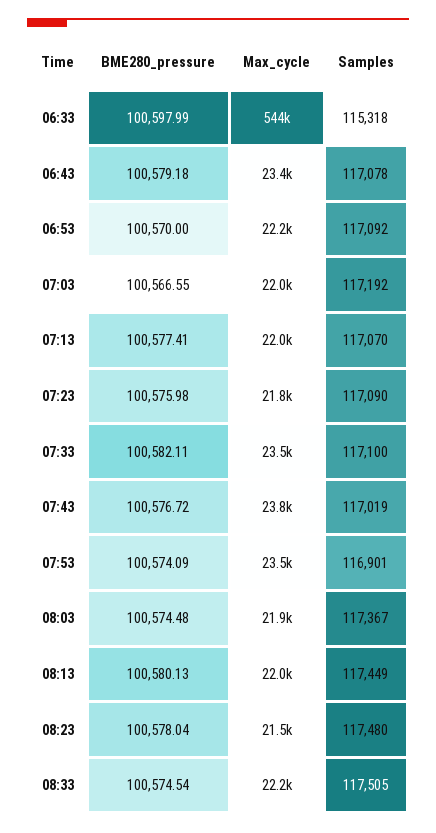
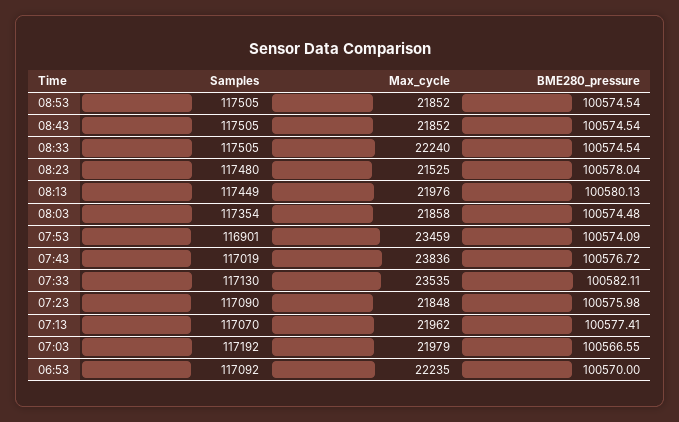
BME280_pressure, 06:33: 100597.99 -> none
Max_cycle, 06:33: 544000 -> none
Samples, 06:33: 115318 -> none
BME280_pressure, 06:43: 100579.18 -> none
Max_cycle, 06:43: 23400 -> none
Samples, 06:43: 117078 -> none
Samples, 07:33: 117100 -> 117130
Samples, 08:03: 117367 -> 117354
Samples, 08:53: none -> 117505
Max_cycle, 08:53: none -> 21852
BME280_pressure, 08:53: none -> 100574.54
Samples, 08:43: none -> 117505
Max_cycle, 08:43: none -> 21852
BME280_pressure, 08:43: none -> 100574.54

